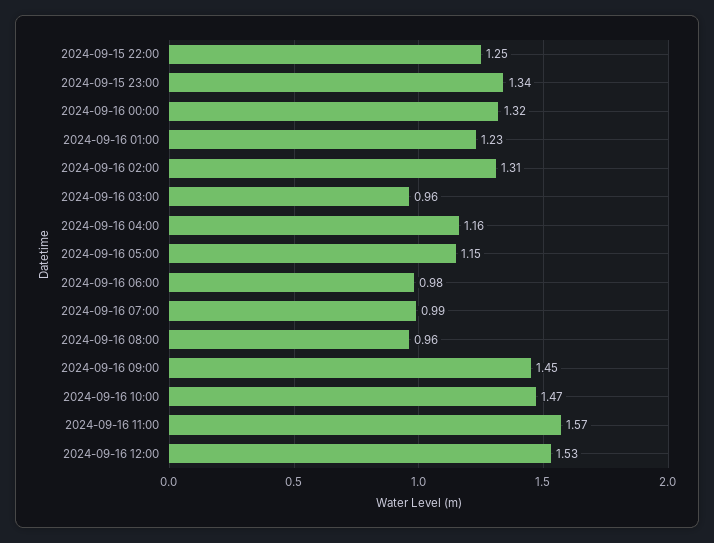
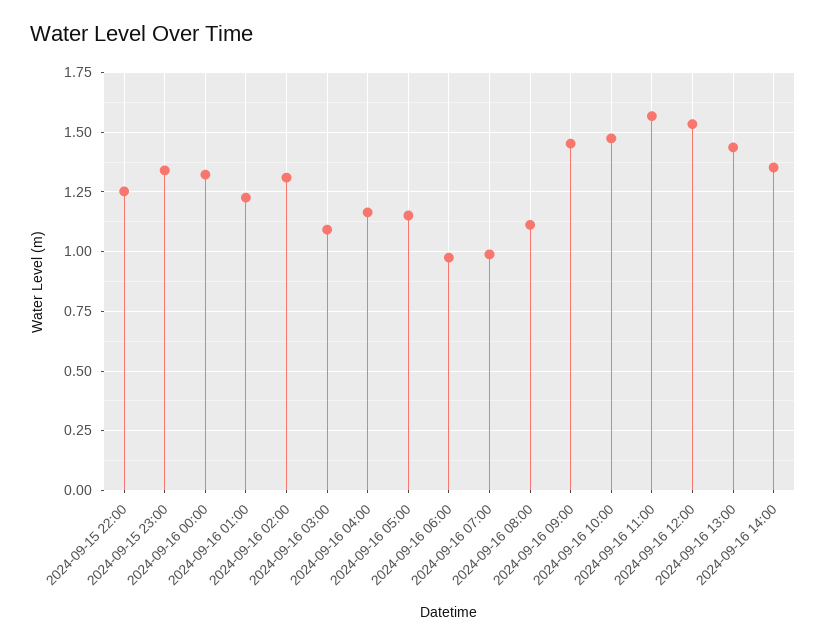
2024-09-16 03:00: 0.96 -> 1.1
2024-09-16 08:00: 0.96 -> 1.1
2024-09-16 13:00: none -> 1.45
2024-09-16 14:00: none -> 1.35

